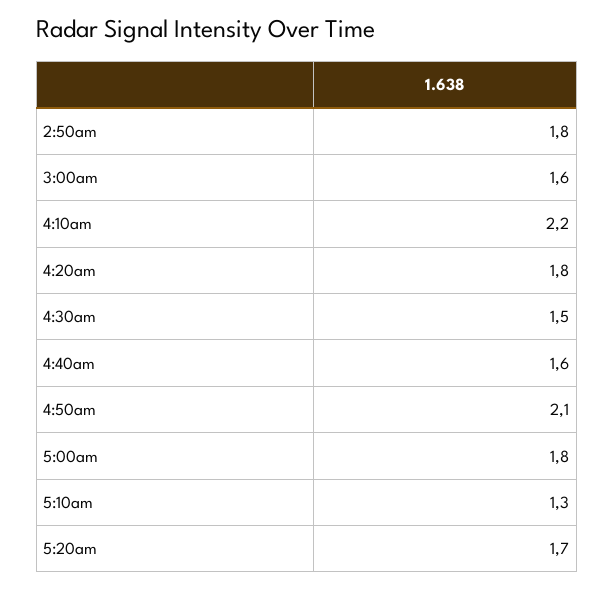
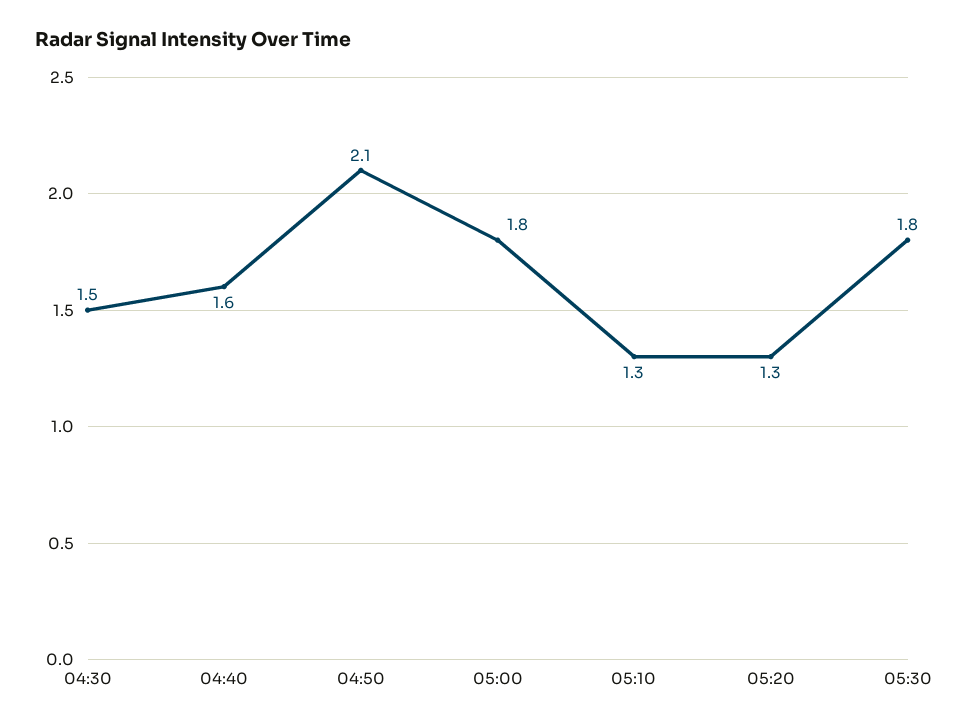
2:50am: 1.8 -> none
3:00am: 1.6 -> none
4:10am: 2.2 -> none
4:20am: 1.8 -> none
5:20am: 1.7 -> 1.3
05:30: none -> 1.8

